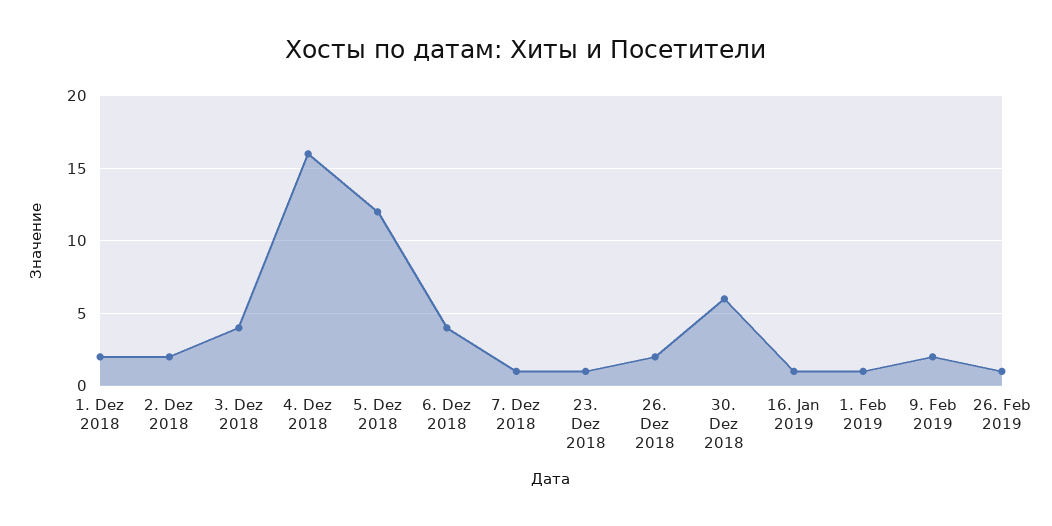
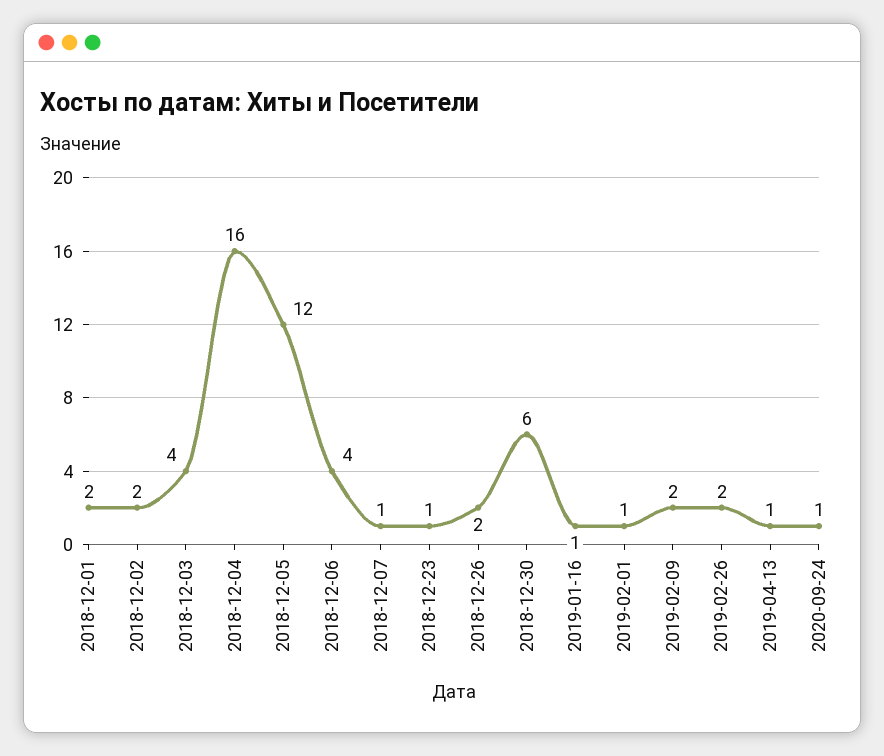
26. Feb 2019: 1 -> 2
2019-04-13: none -> 1
2020-09-24: none -> 1

